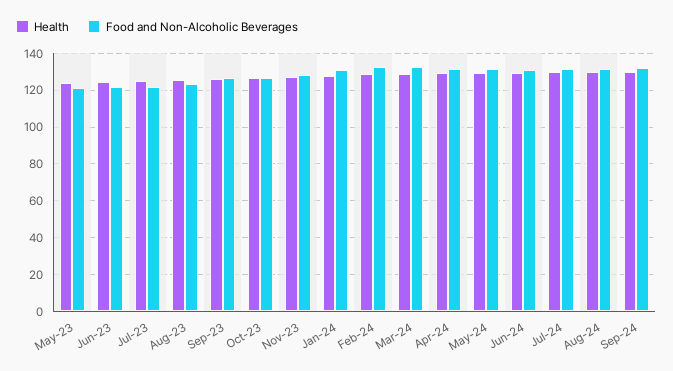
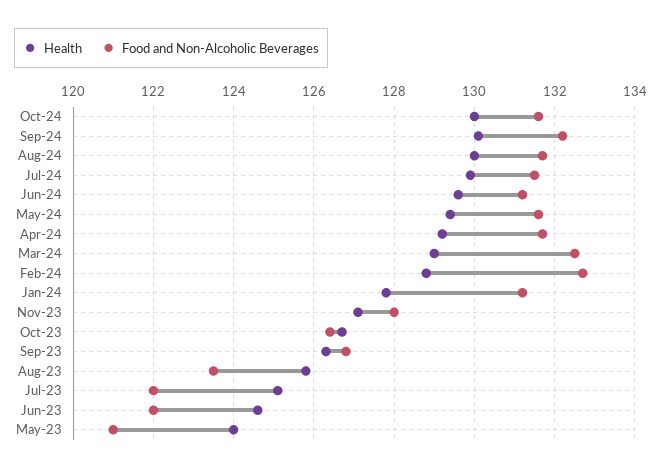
Health, Oct-24: none -> 130
Food and Non-Alcoholic Beverages, Oct-24: none -> 131.5

